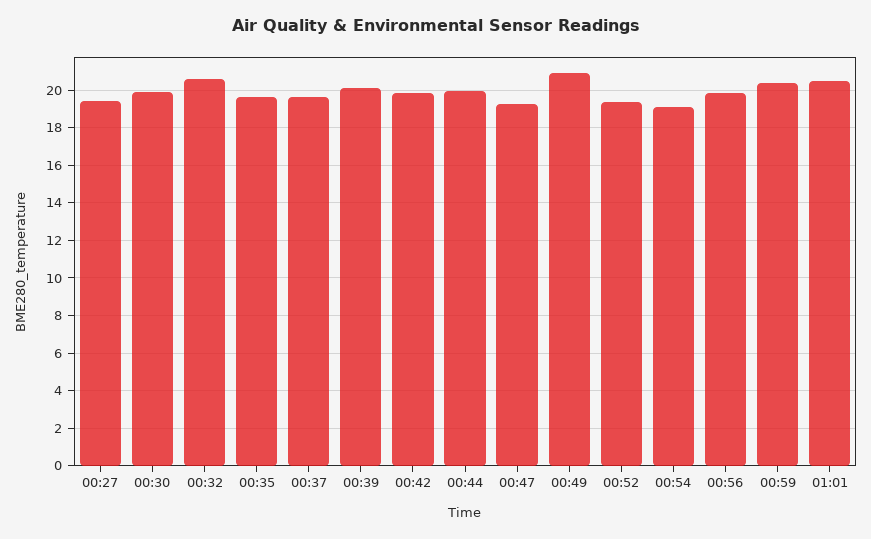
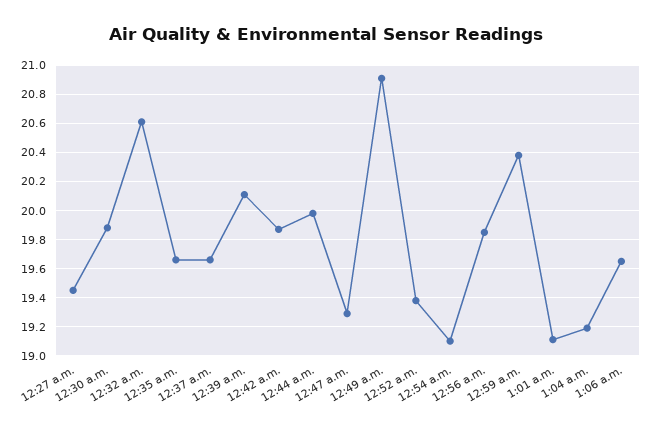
01:01: 20.5 -> 19.1
1:04 a.m.: none -> 19.2
1:06 a.m.: none -> 19.65

